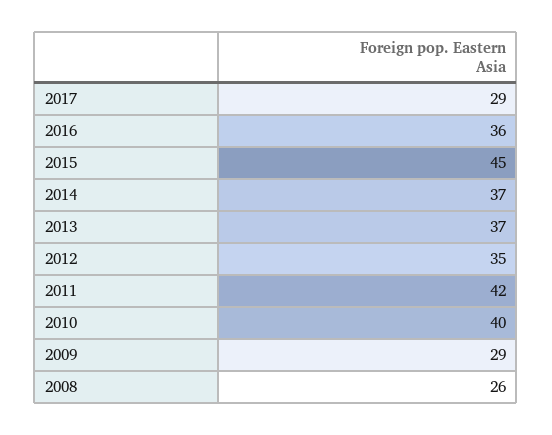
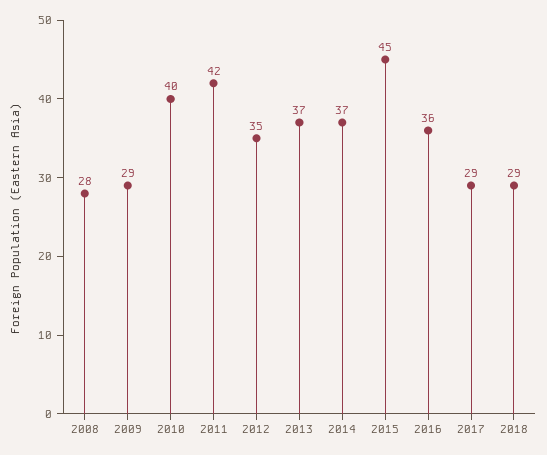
2008: 26 -> 28
2018: none -> 29

